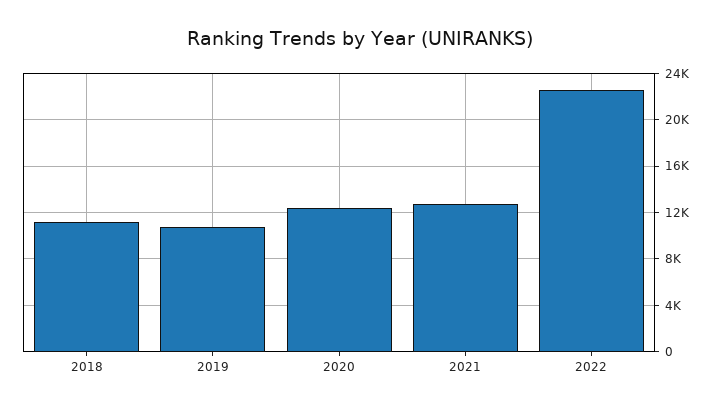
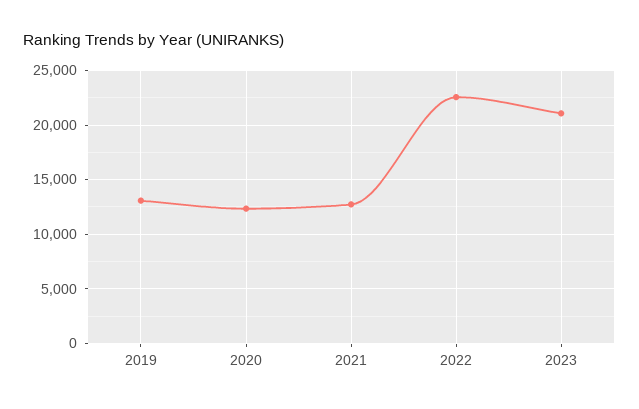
2018: 11000 -> none
2019: 11000 -> 13000
2023: none -> 21000

